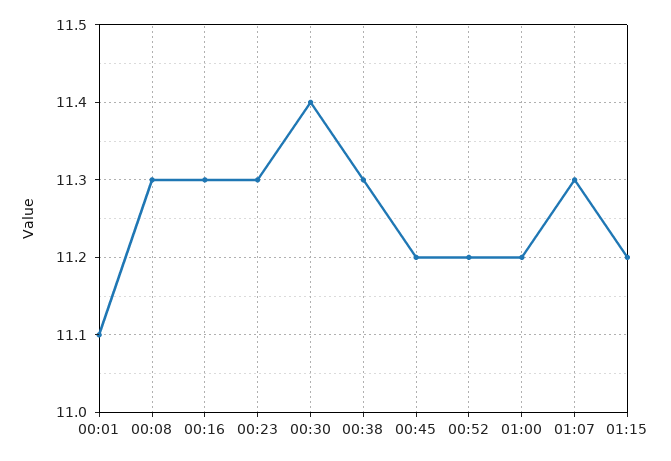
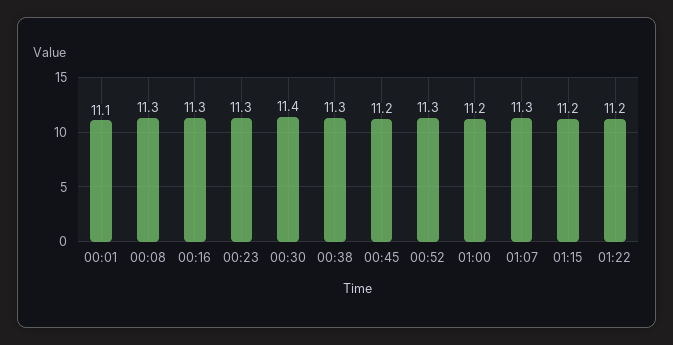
00:52: 11.2 -> 11.3
01:22: none -> 11.2

